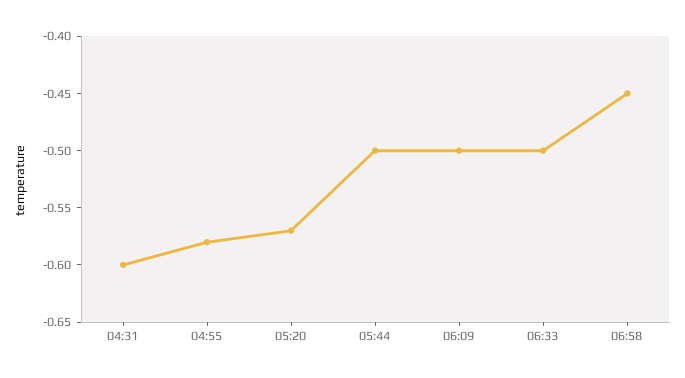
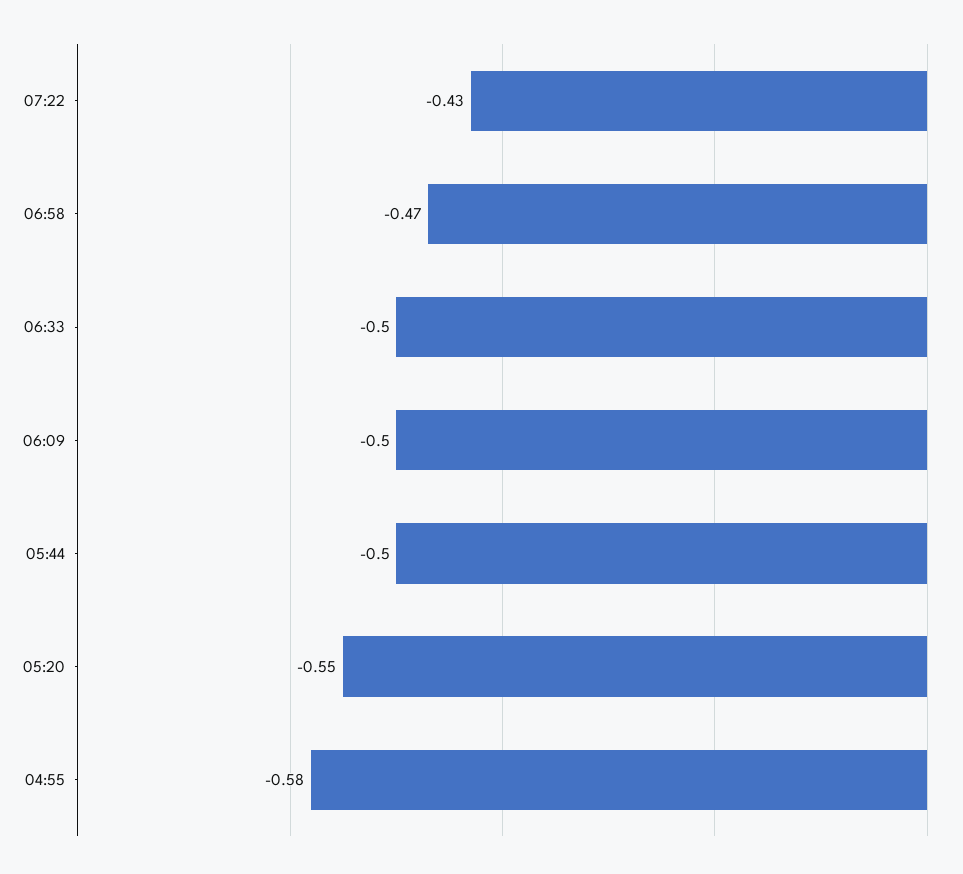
04:31: -0.6 -> none
05:20: -0.57 -> -0.55
06:58: -0.45 -> -0.47
07:22: none -> -0.43

